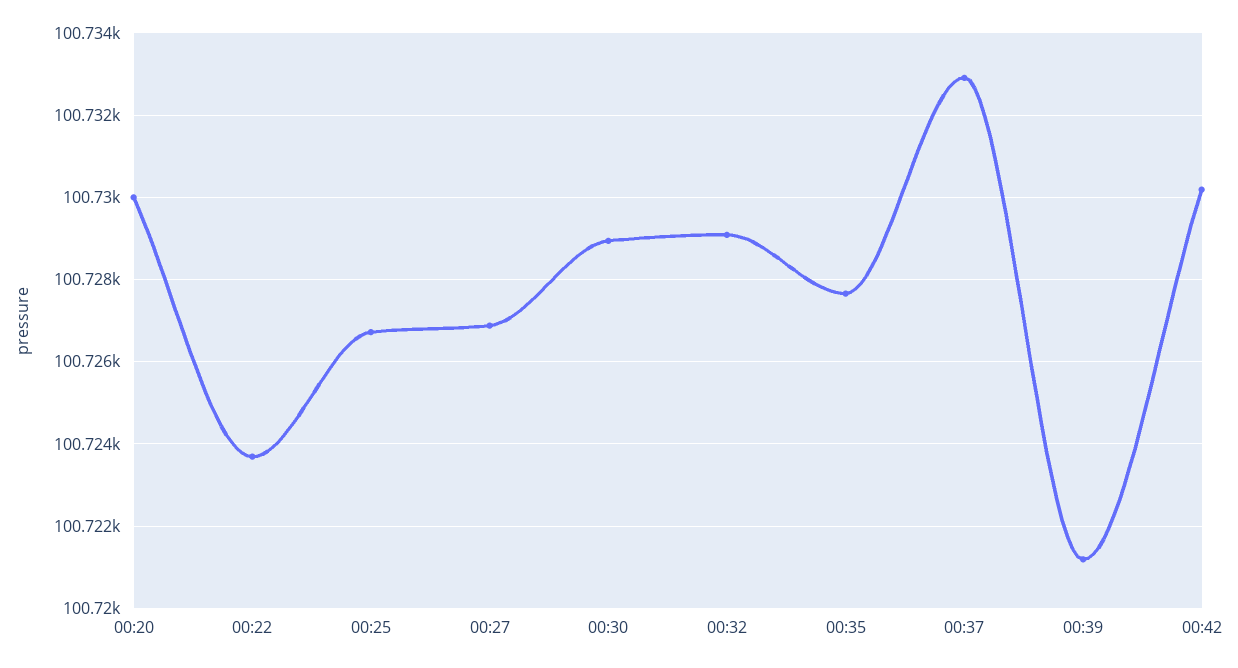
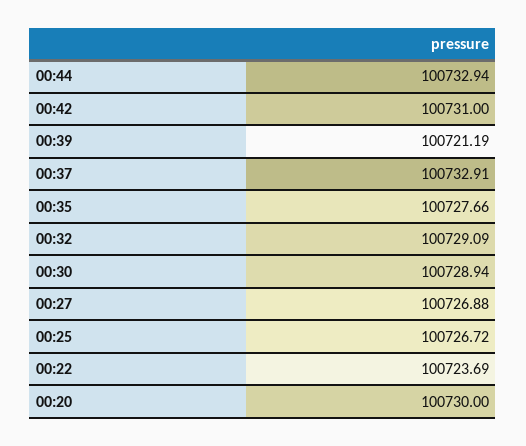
00:42: 100730.2 -> 100731
00:44: none -> 100732.94

